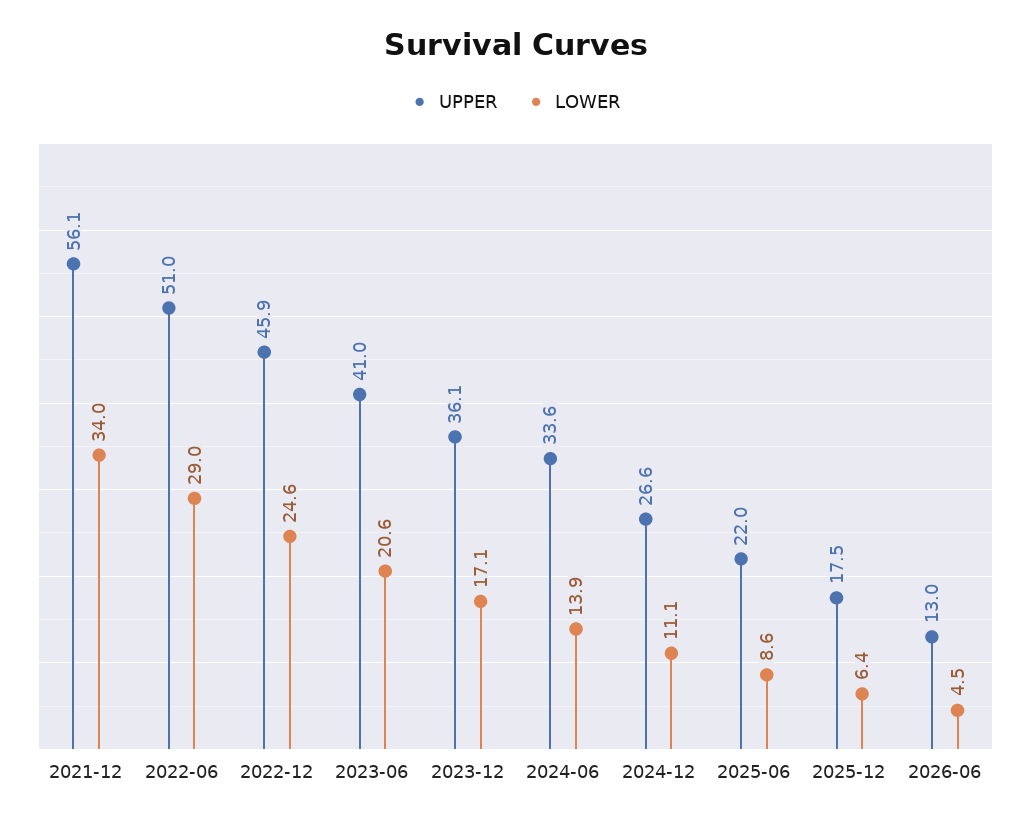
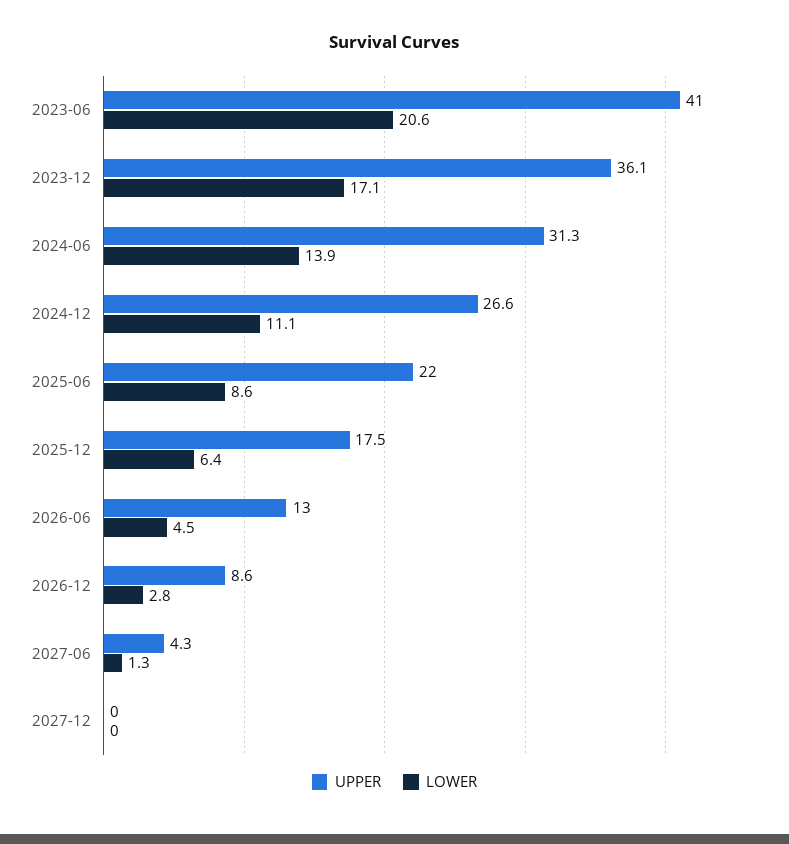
UPPER, 2021-12: 56.1 -> none
LOWER, 2021-12: 34 -> none
UPPER, 2022-06: 51 -> none
LOWER, 2022-06: 29 -> none
UPPER, 2022-12: 45.9 -> none
LOWER, 2022-12: 24.6 -> none
UPPER, 2024-06: 33.6 -> 31.3
UPPER, 2026-12: none -> 8.6
LOWER, 2026-12: none -> 2.8
UPPER, 2027-06: none -> 4.3
LOWER, 2027-06: none -> 1.3
UPPER, 2027-12: none -> 0
LOWER, 2027-12: none -> 0

